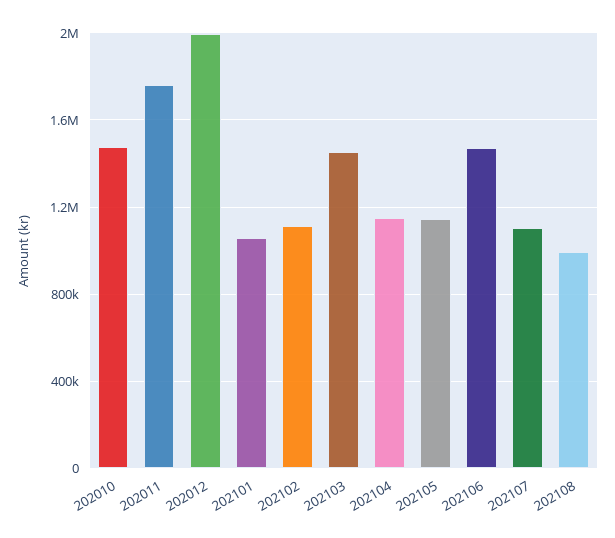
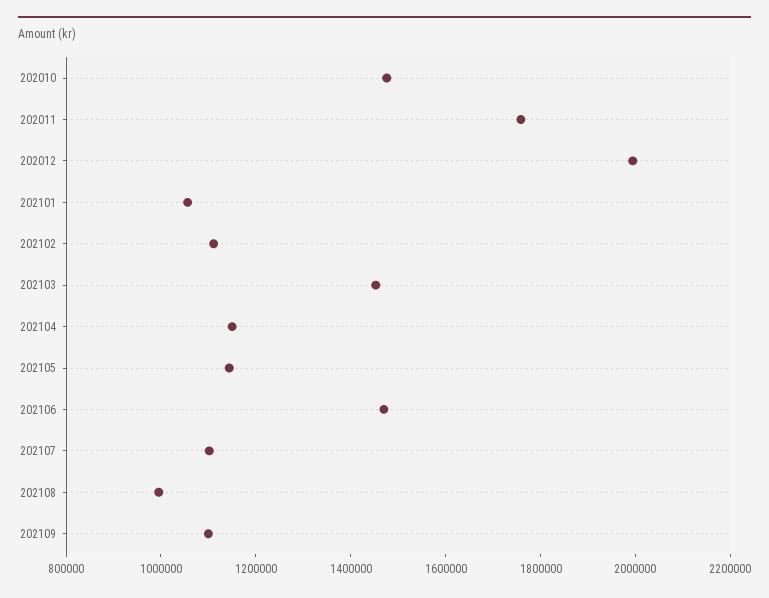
202109: none -> 1100000

